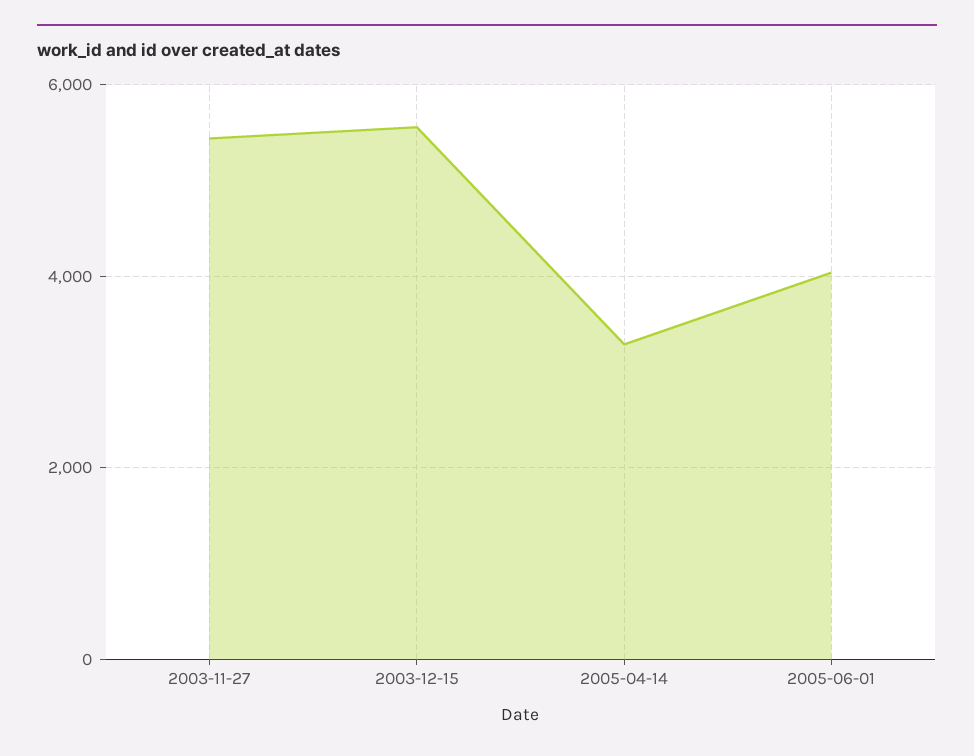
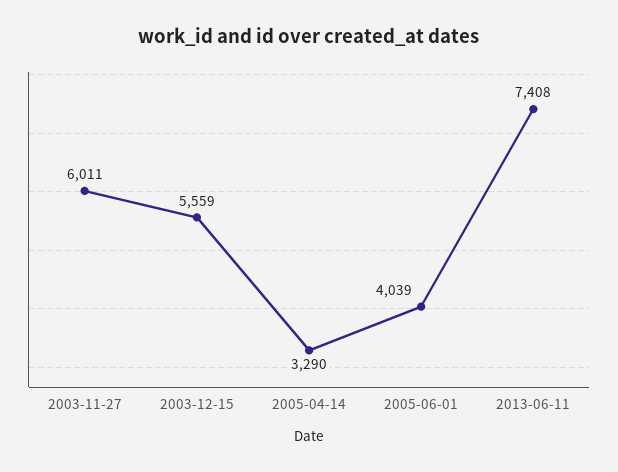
2003-11-27: 5400 -> 6011
2013-06-11: none -> 7408

